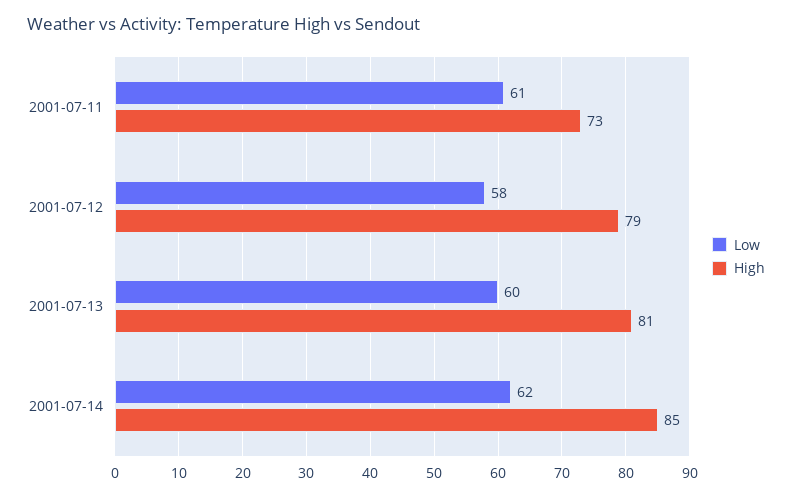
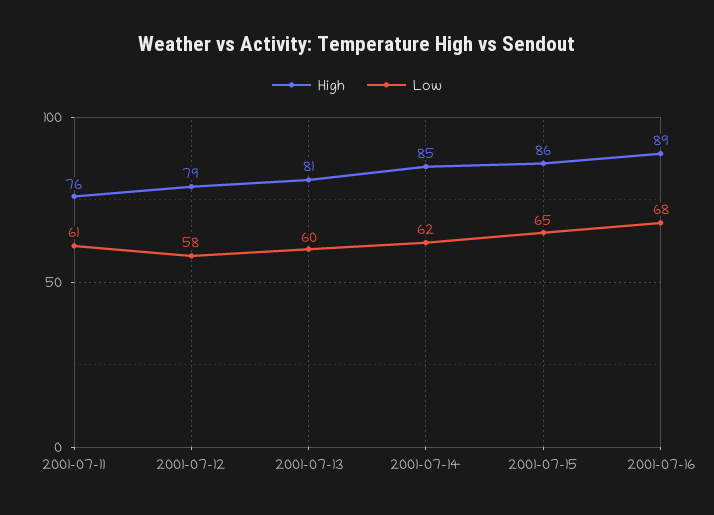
High, 2001-07-11: 73 -> 76
High, 2001-07-15: none -> 86
Low, 2001-07-15: none -> 65
High, 2001-07-16: none -> 89
Low, 2001-07-16: none -> 68

